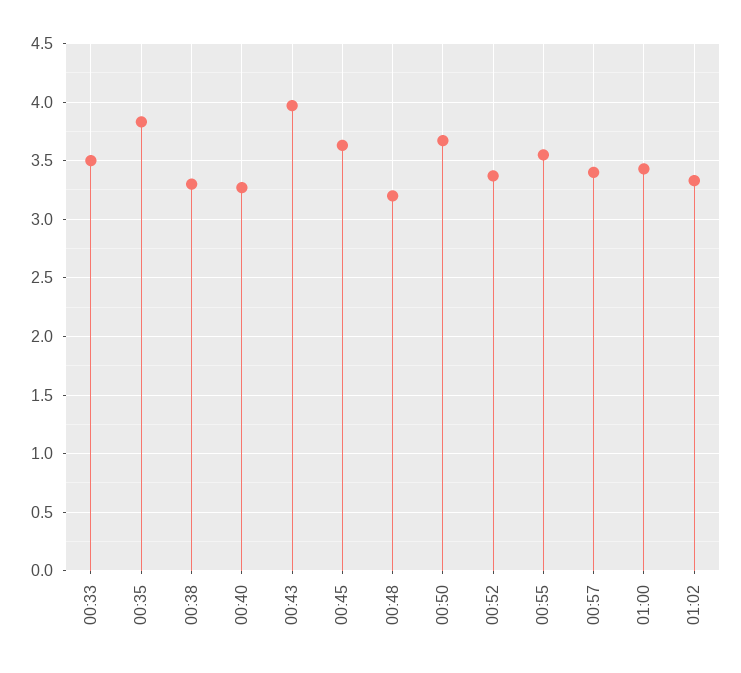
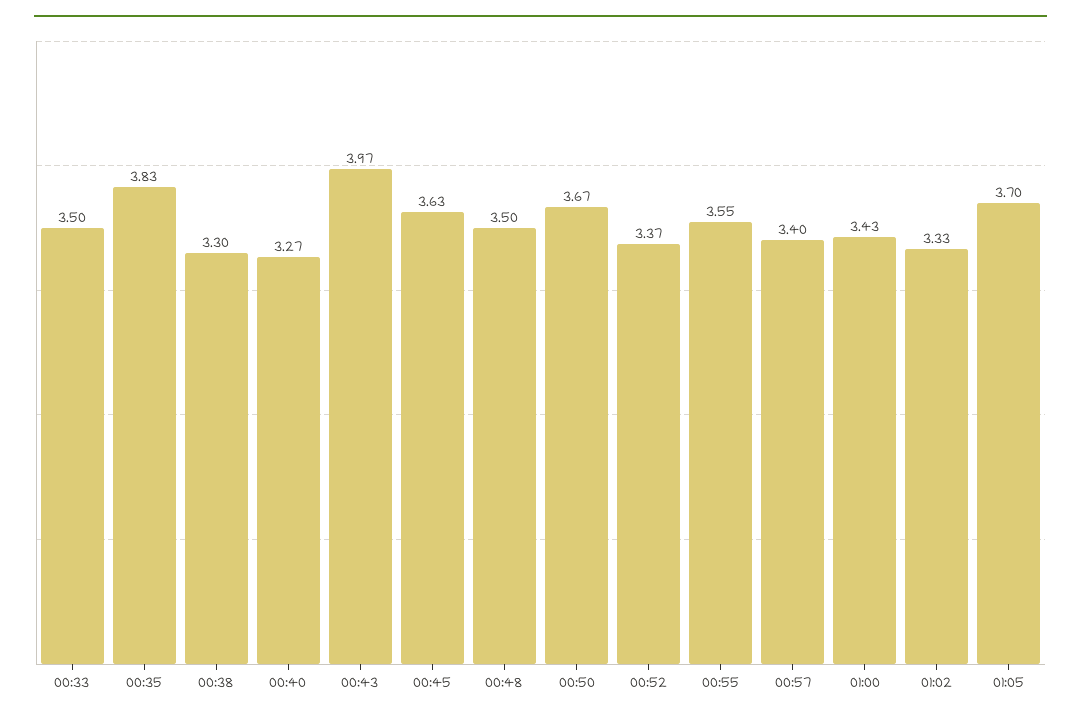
00:48: 3.2 -> 3.5
01:05: none -> 3.7

